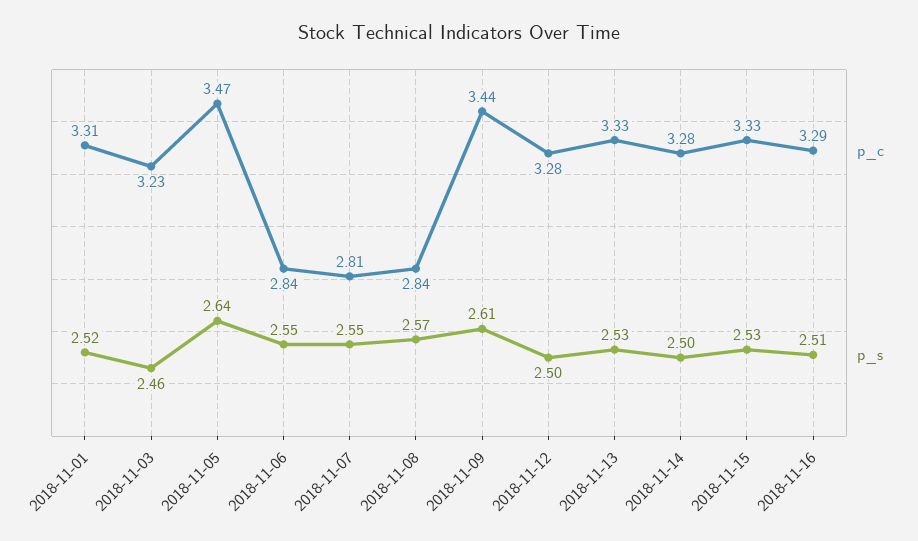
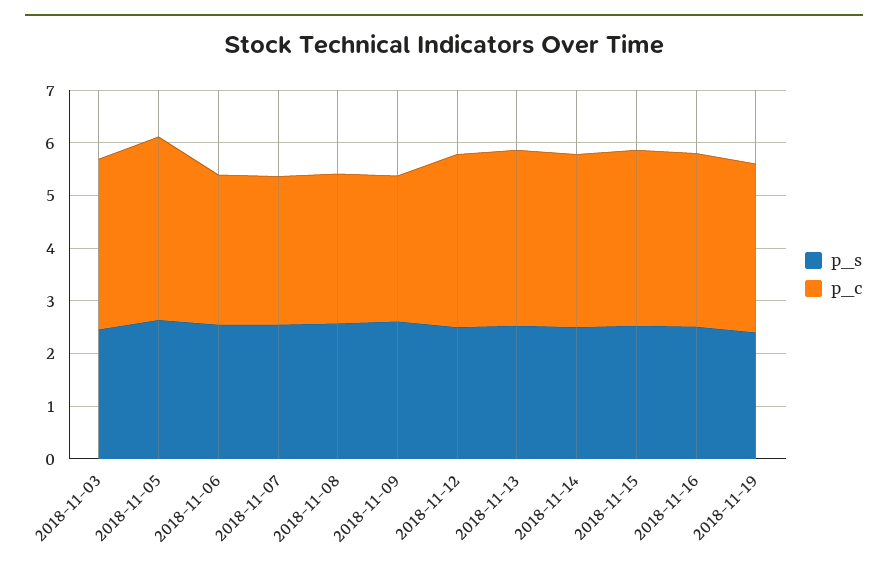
p_c, 2018-11-01: 3.31 -> none
p_s, 2018-11-01: 2.52 -> none
p_c, 2018-11-09: 3.44 -> 2.8
p_s, 2018-11-19: none -> 2.4
p_c, 2018-11-19: none -> 3.2

